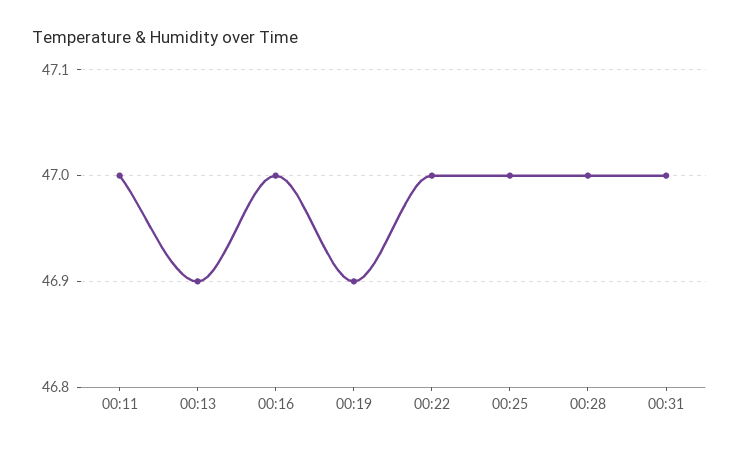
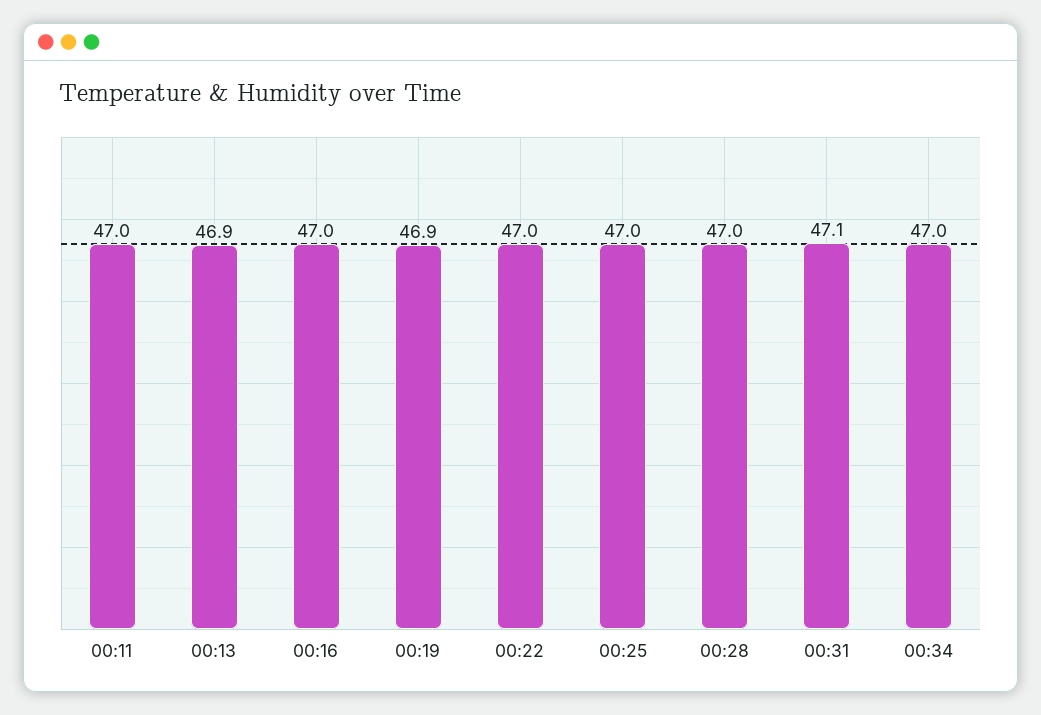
00:31: 47 -> 47.1
00:34: none -> 47

